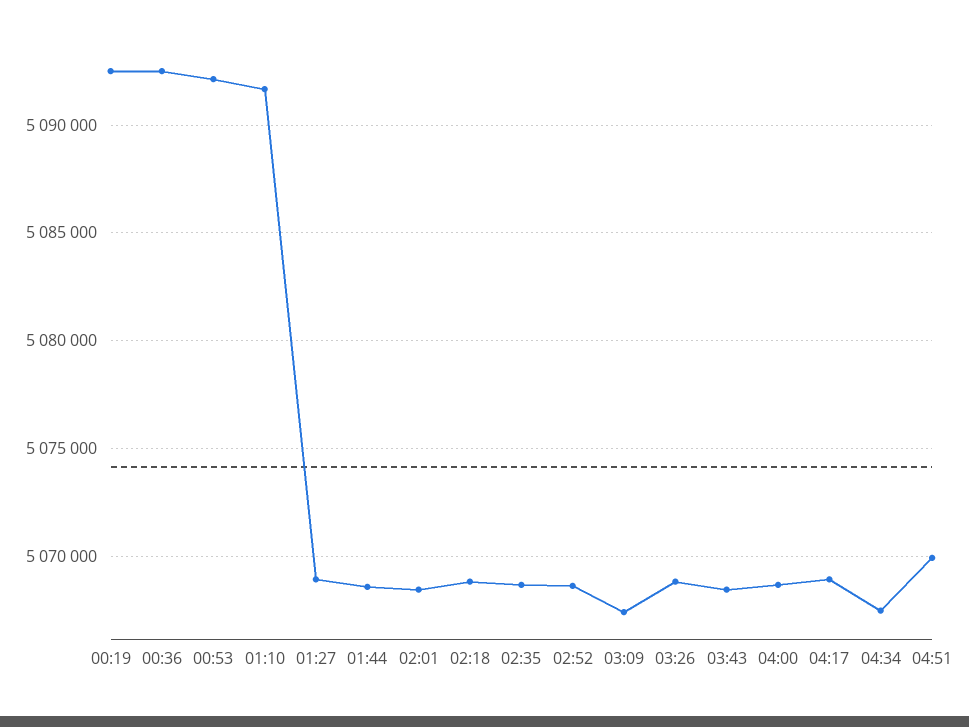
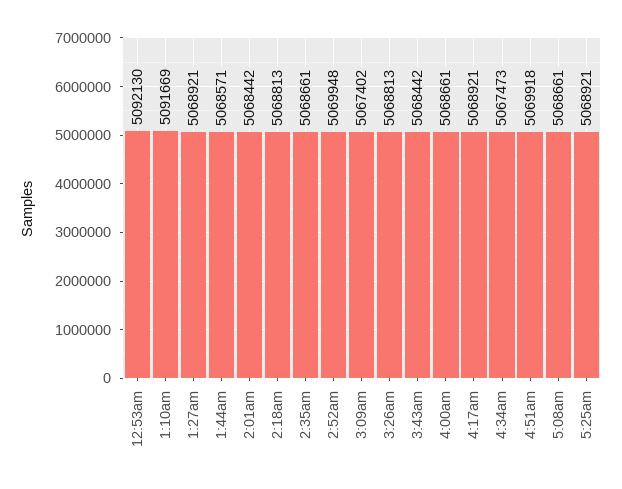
00:19: 5092500 -> none
00:36: 5092500 -> none
02:52: 5068500 -> 5069948
5:08am: none -> 5068661
5:25am: none -> 5068921

